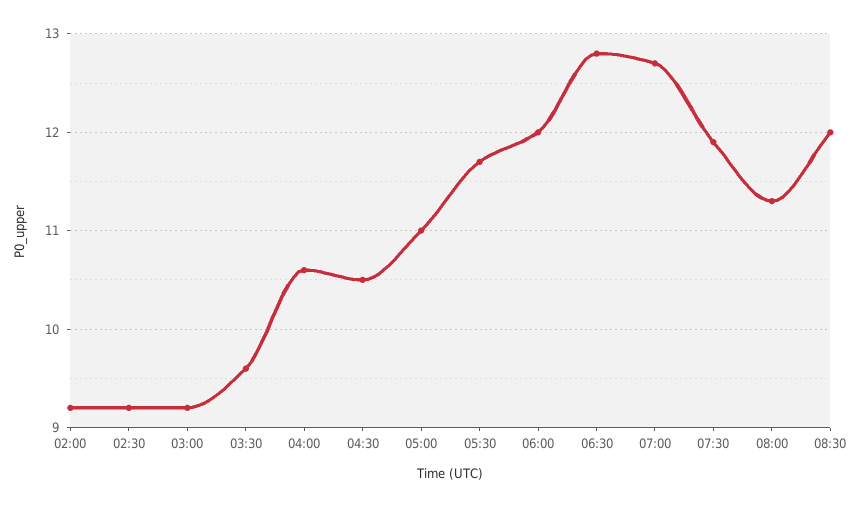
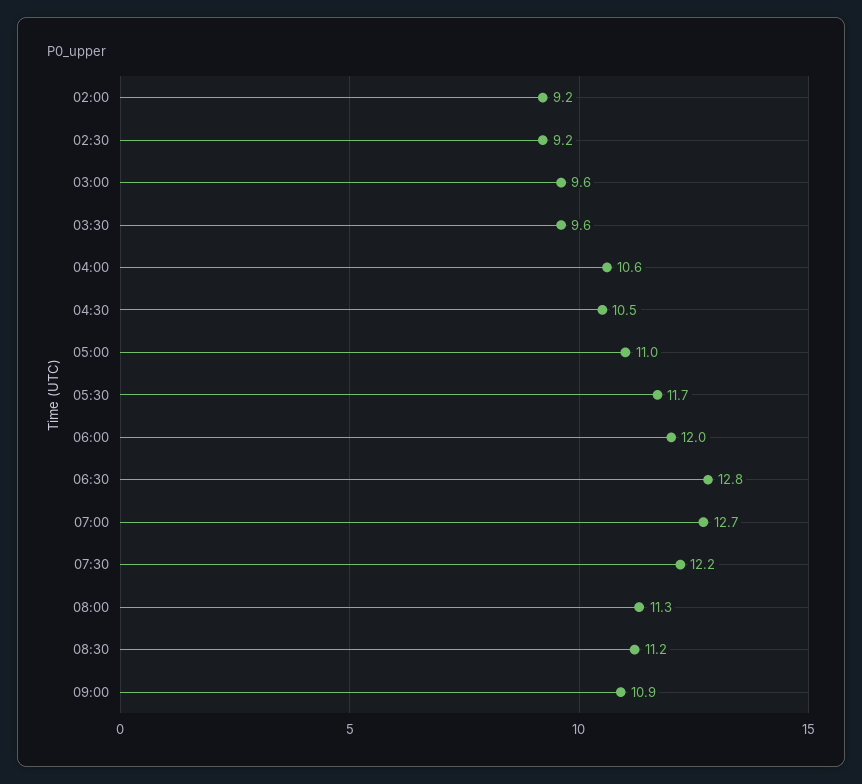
03:00: 9.2 -> 9.6
07:30: 11.9 -> 12.2
08:30: 12 -> 11.2
09:00: none -> 10.9

